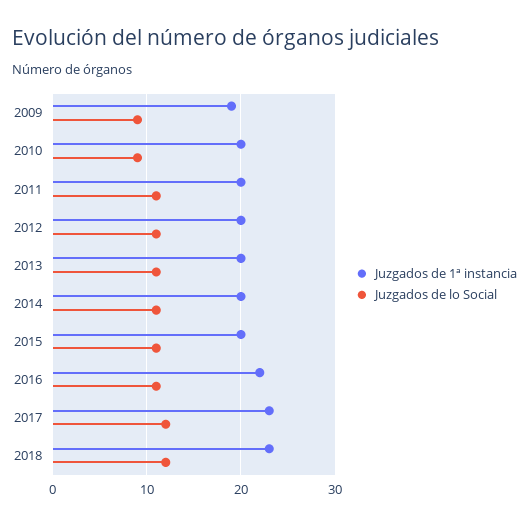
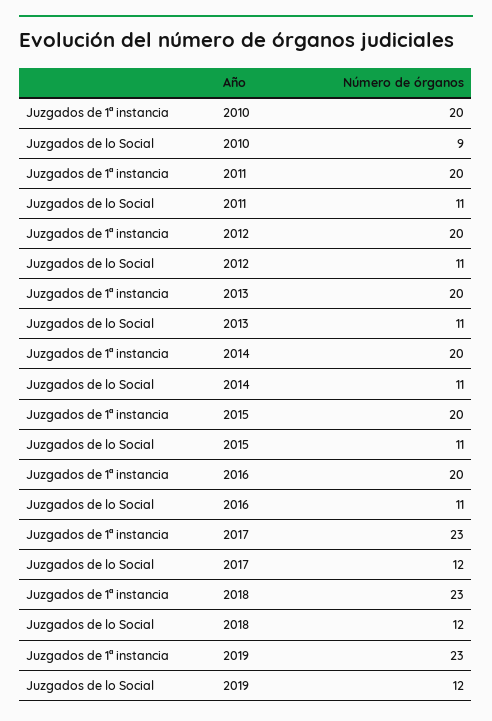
Juzgados de 1ª instancia, 2009: 19 -> none
Juzgados de lo Social, 2009: 9 -> none
Juzgados de 1ª instancia, 2016: 22 -> 20
Juzgados de 1ª instancia, 2019: none -> 23
Juzgados de lo Social, 2019: none -> 12

